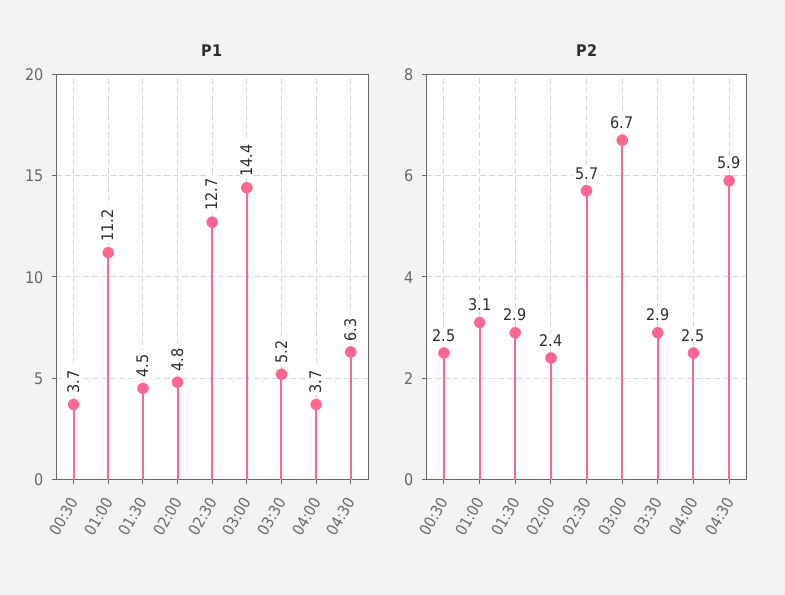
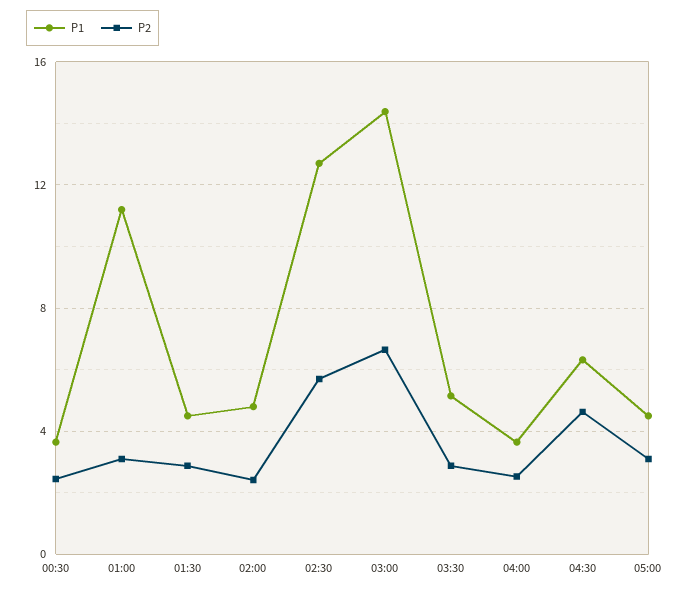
P2, 04:30: 5.9 -> 4.5
P1, 05:00: none -> 4.5
P2, 05:00: none -> 3

